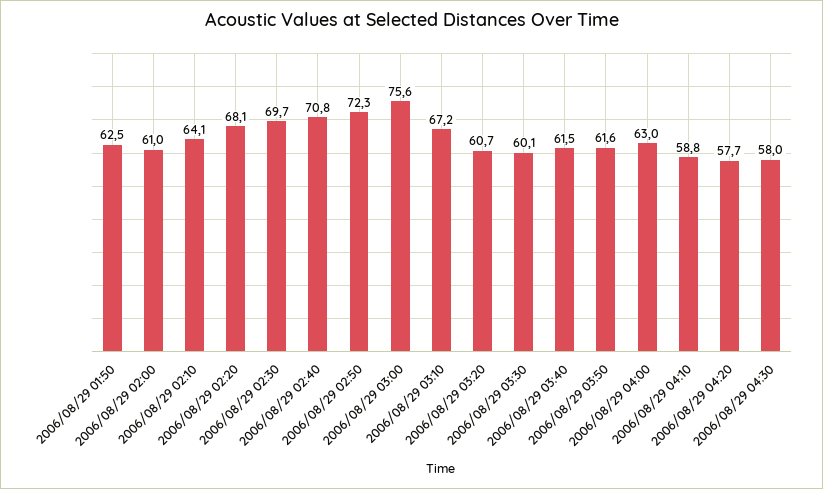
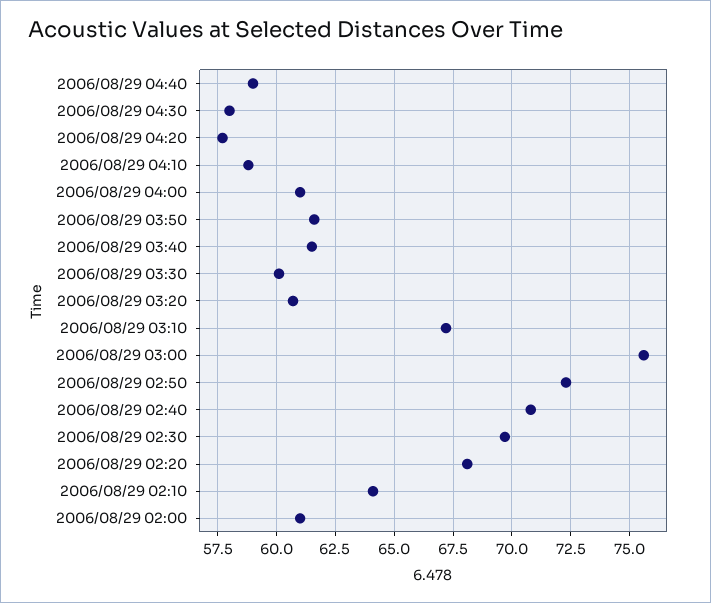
2006/08/29 01:50: 62.5 -> none
2006/08/29 04:00: 63 -> 61
2006/08/29 04:40: none -> 59

